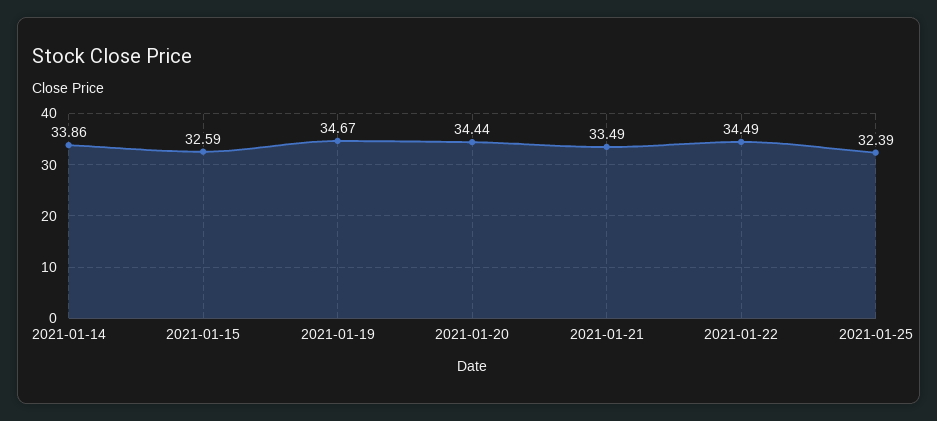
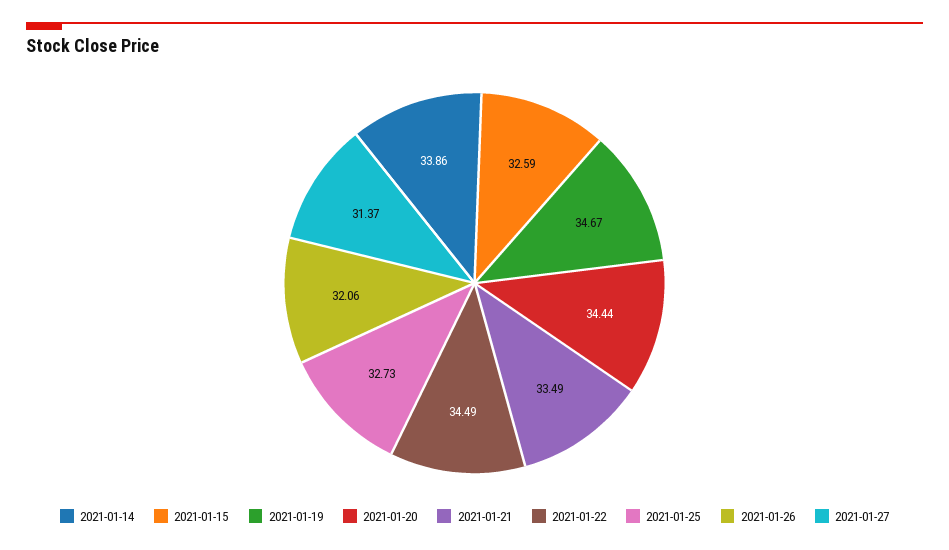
2021-01-25: 32.39 -> 32.73
2021-01-26: none -> 32.06
2021-01-27: none -> 31.37

